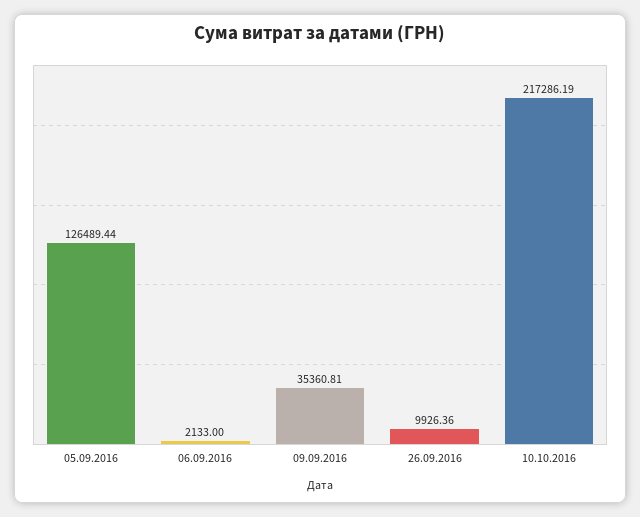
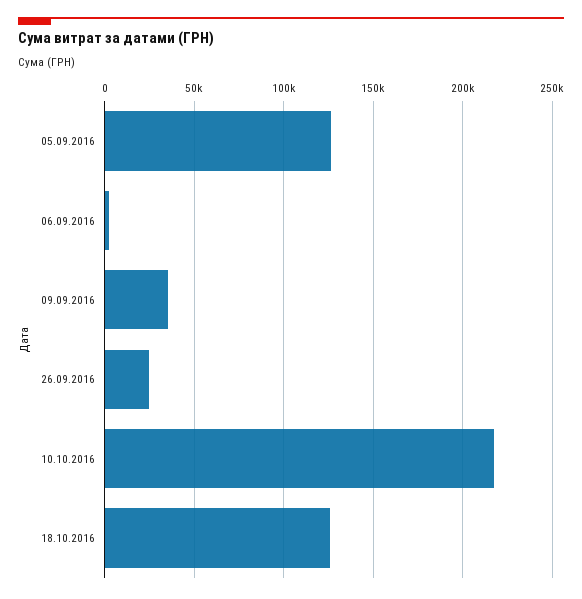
26.09.2016: 9926.36 -> 25000
18.10.2016: none -> 125000

